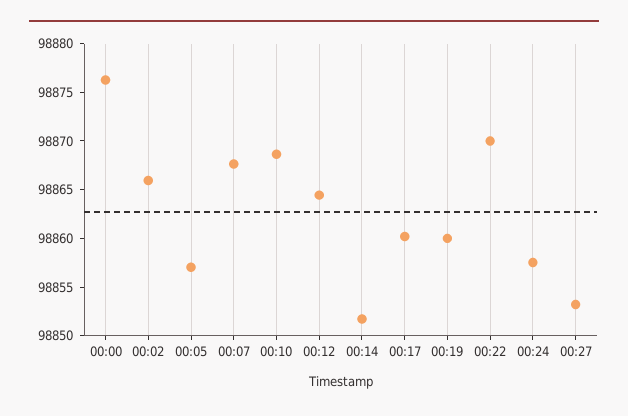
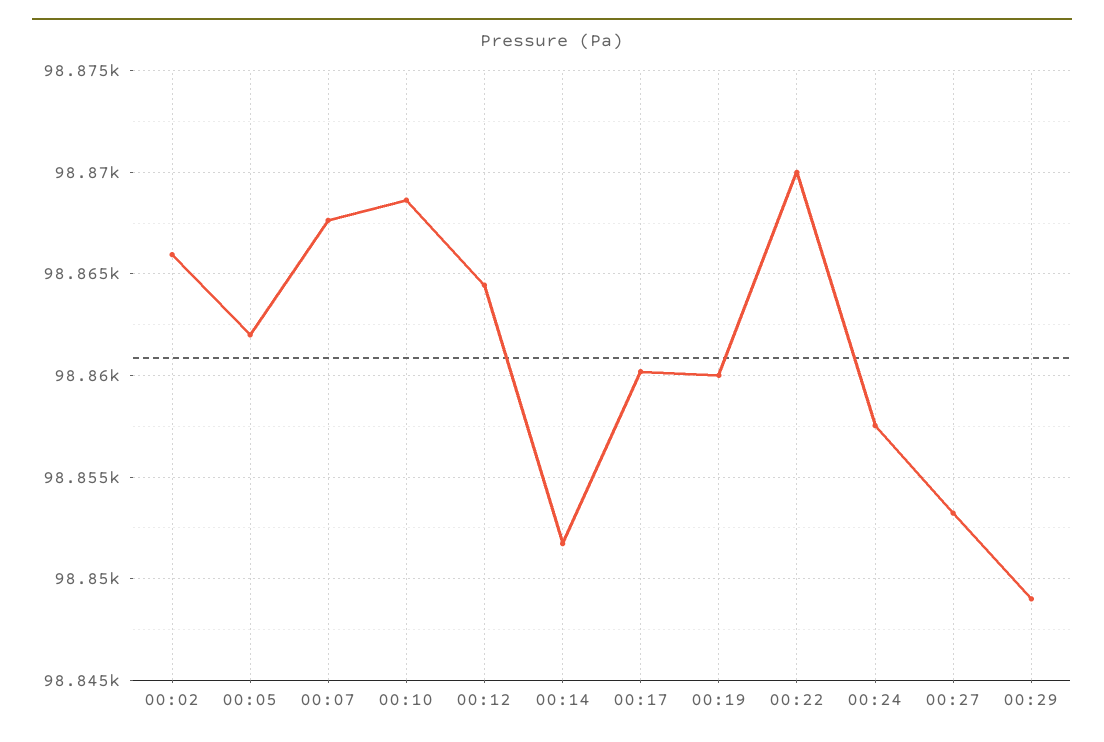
00:00: 98876 -> none
00:05: 98857 -> 98862
00:29: none -> 98849

